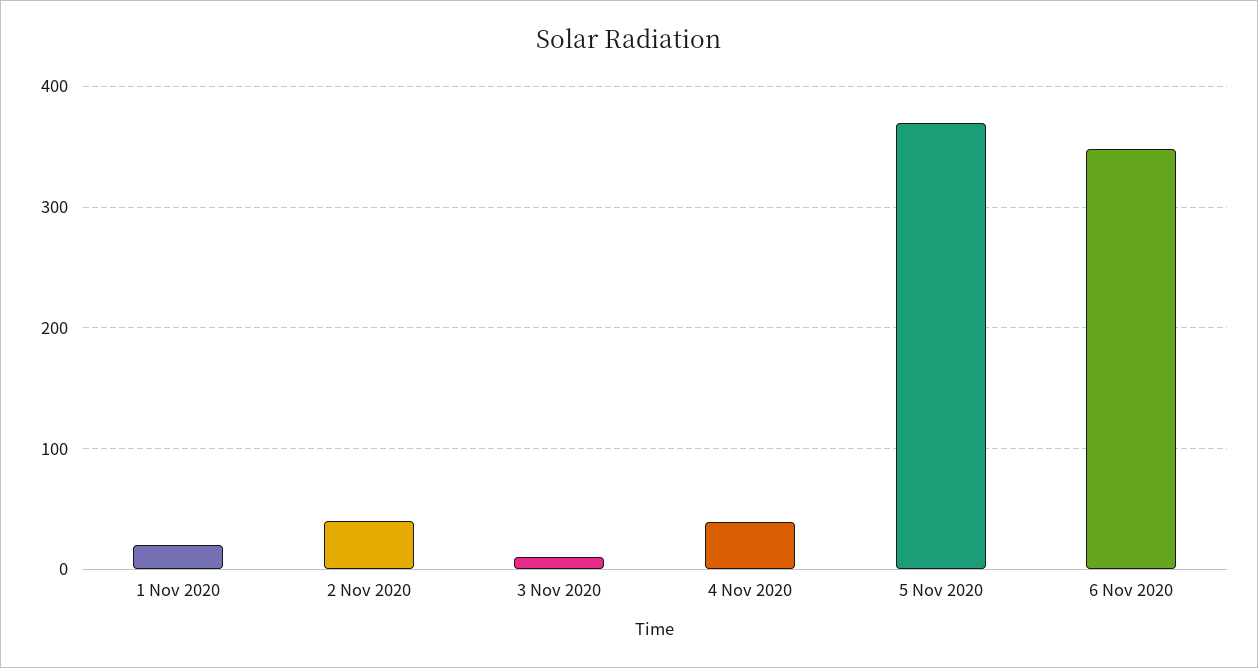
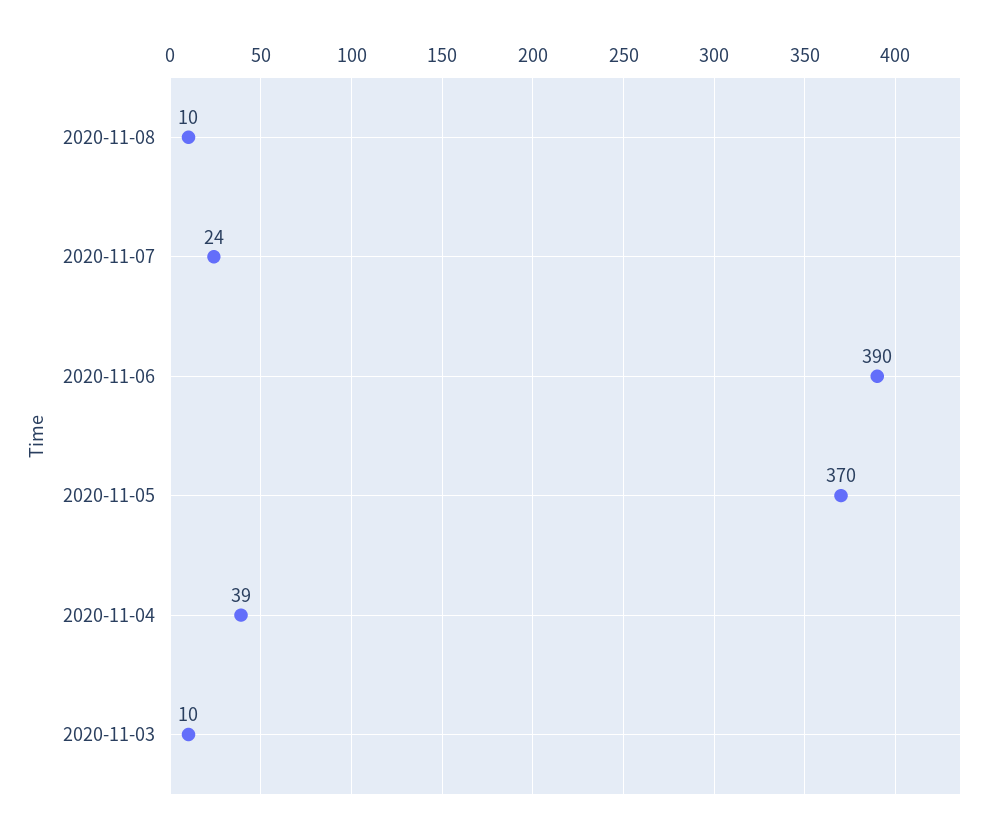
1 Nov 2020: 20 -> none
2 Nov 2020: 40 -> none
6 Nov 2020: 350 -> 390
2020-11-08: none -> 10
2020-11-07: none -> 24

